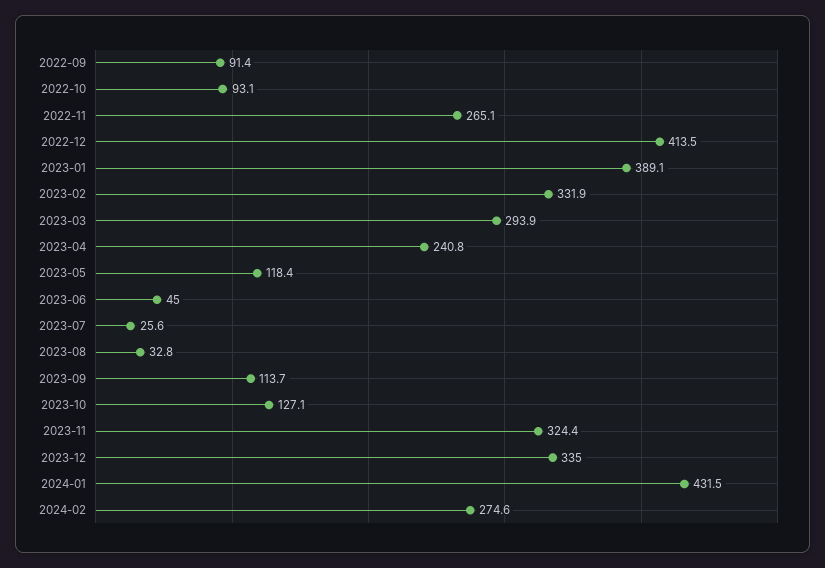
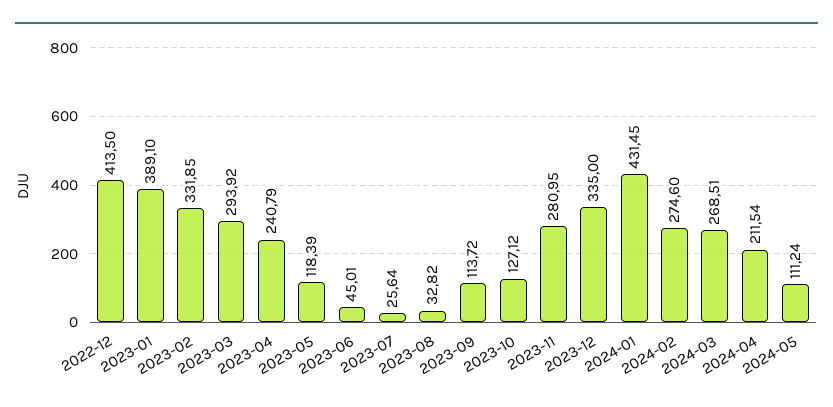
2022-09: 91.4 -> none
2022-10: 93.1 -> none
2022-11: 265.1 -> none
2023-11: 324.4 -> 280.95
2024-03: none -> 268.51
2024-04: none -> 211.54
2024-05: none -> 111.24

